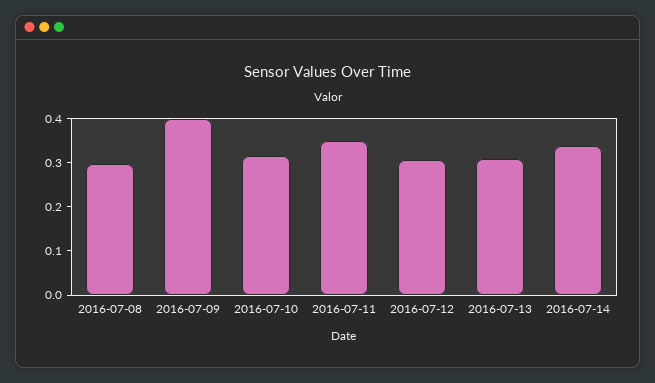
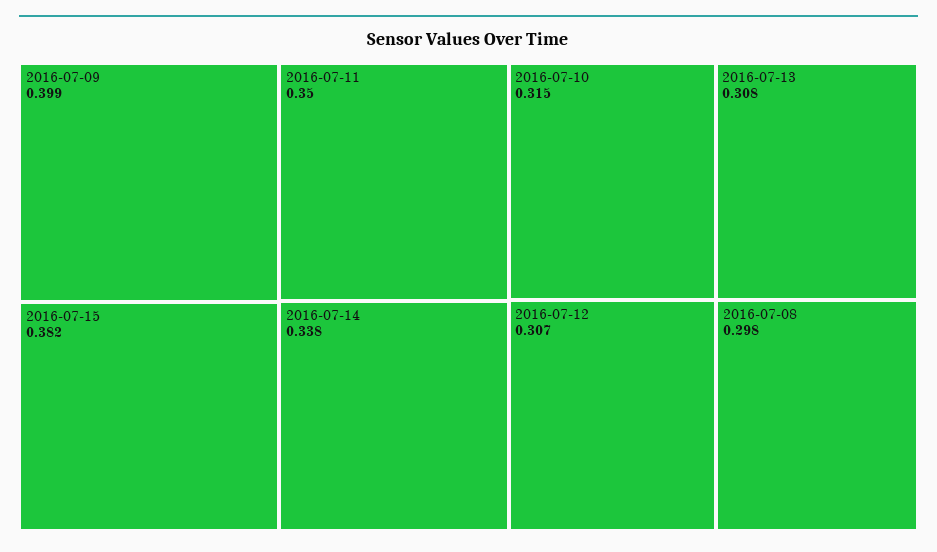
2016-07-15: none -> 0.382

